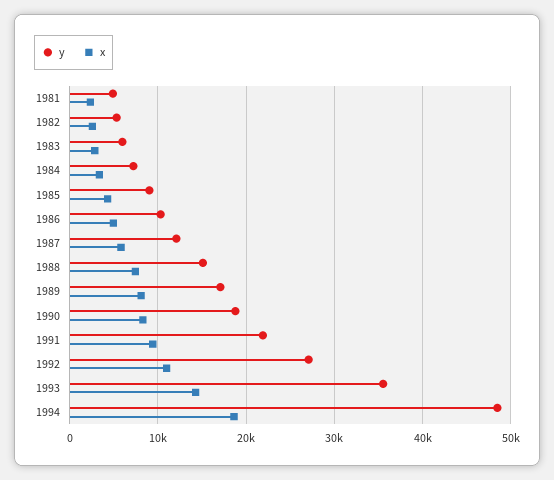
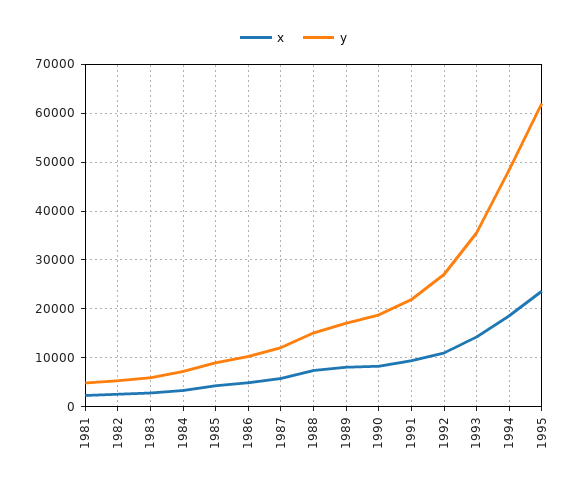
x, 1995: none -> 24000
y, 1995: none -> 62000

